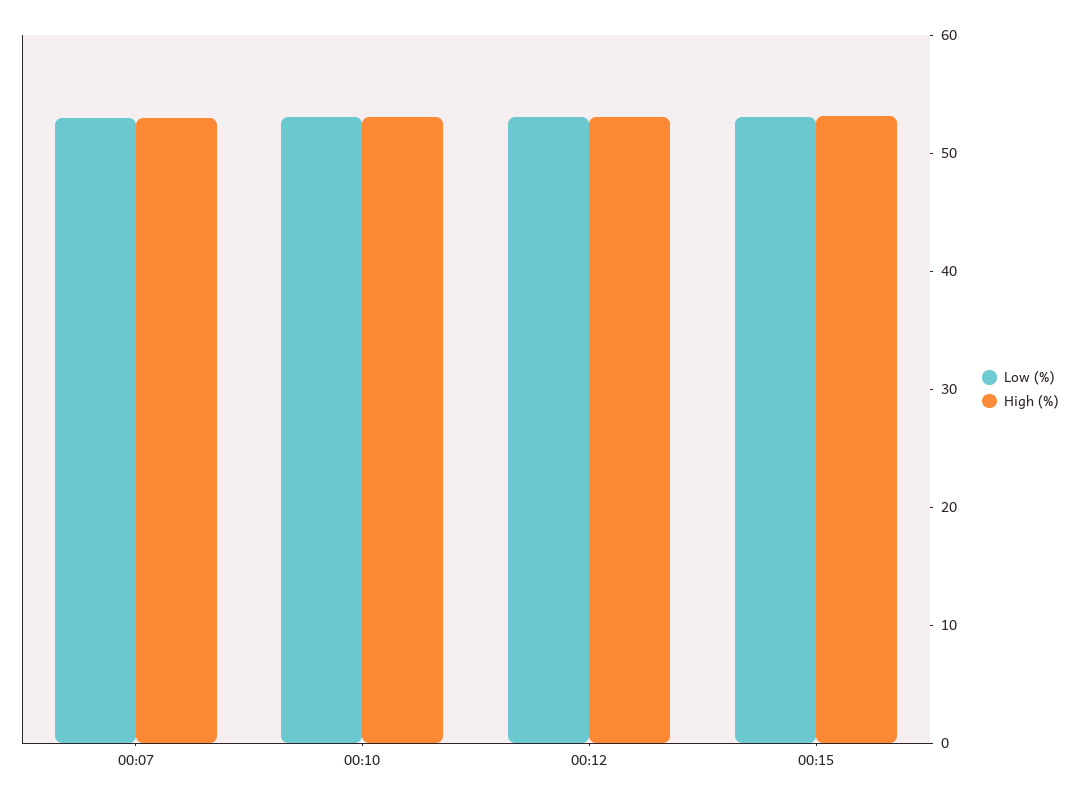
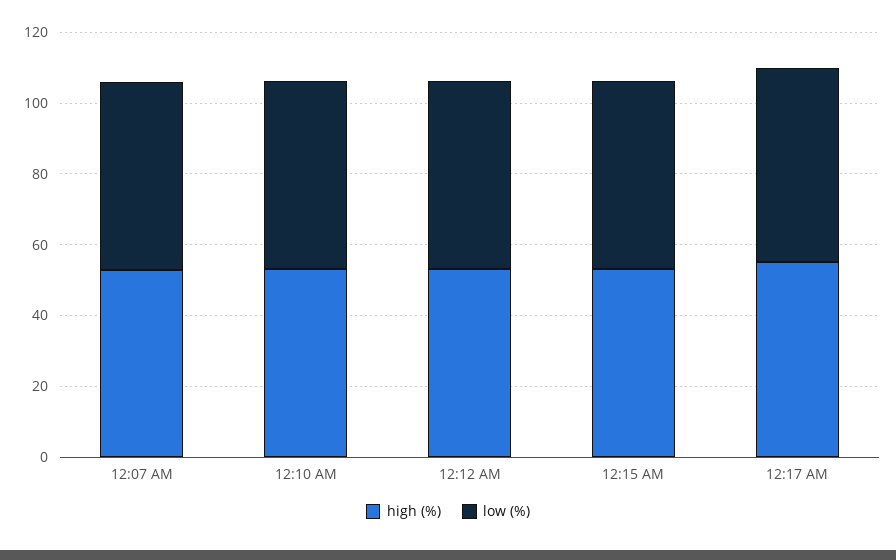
High (%), 12:17 AM: none -> 55
Low (%), 12:17 AM: none -> 55

